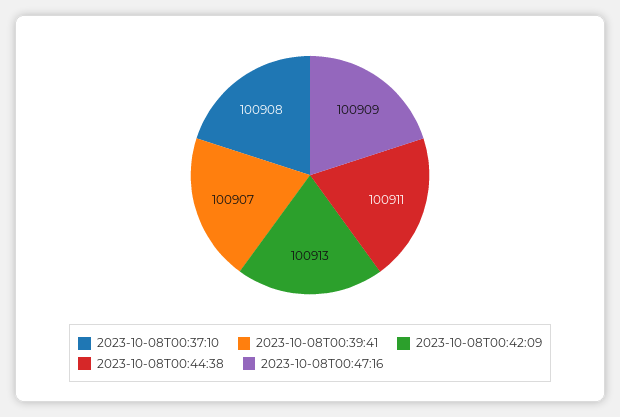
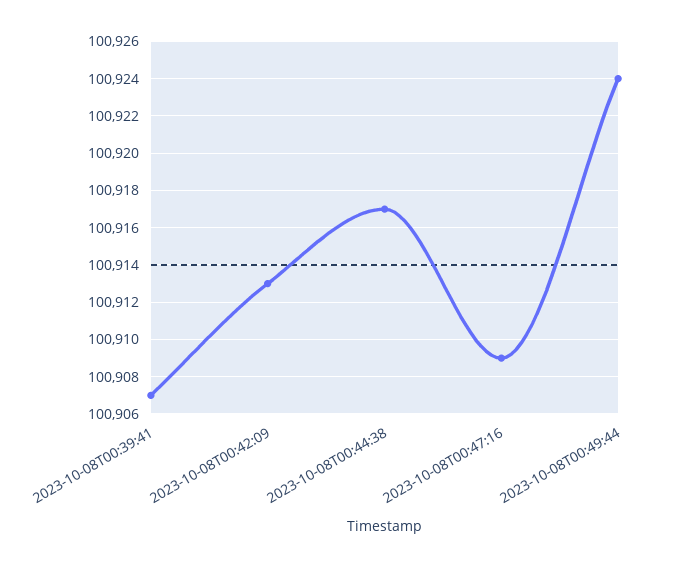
2023-10-08T00:37:10: 100908 -> none
2023-10-08T00:44:38: 100911 -> 100917
2023-10-08T00:49:44: none -> 100924

